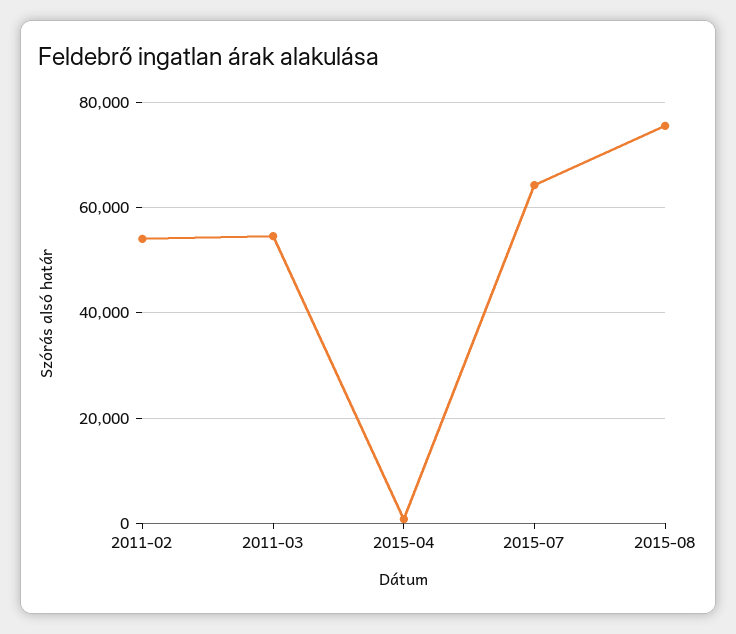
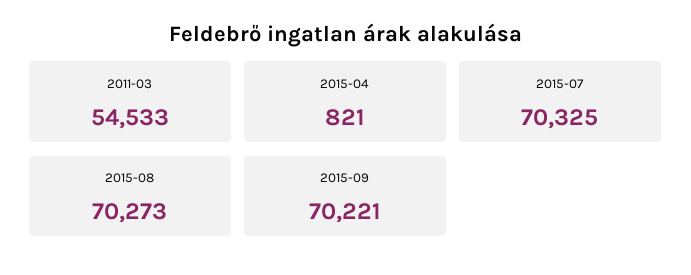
2011-02: 54000 -> none
2015-07: 64000 -> 70325
2015-08: 76000 -> 70273
2015-09: none -> 70221

